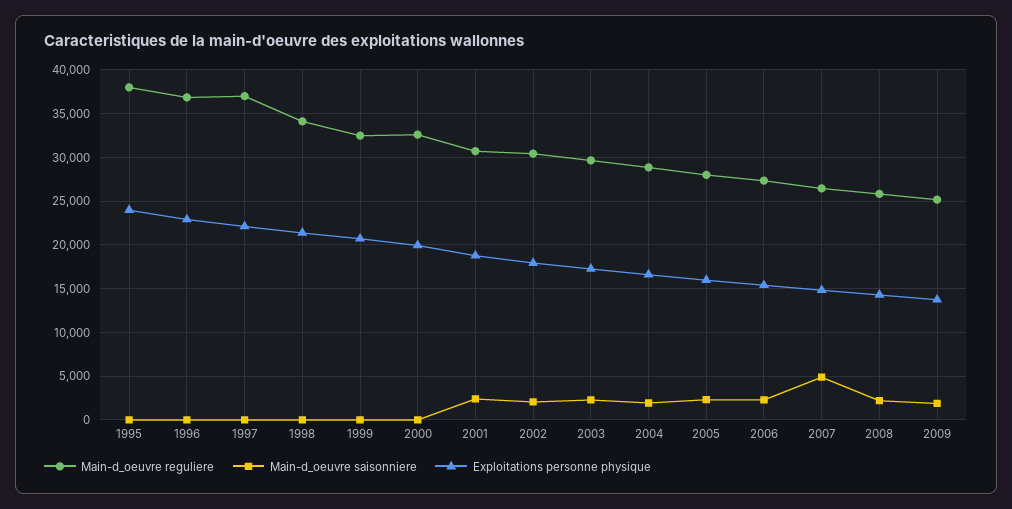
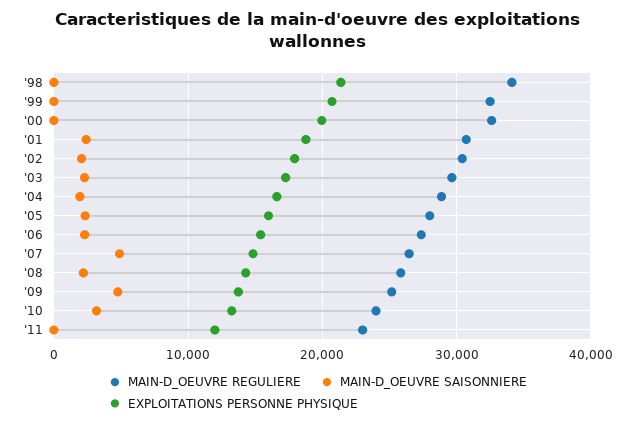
Main-d_oeuvre reguliere, 1995: 38000 -> none
Main-d_oeuvre saisonniere, 1995: 0 -> none
Exploitations personne physique, 1995: 24000 -> none
Main-d_oeuvre reguliere, 1996: 37000 -> none
Main-d_oeuvre saisonniere, 1996: 0 -> none
Exploitations personne physique, 1996: 23000 -> none
Main-d_oeuvre reguliere, 1997: 37000 -> none
Main-d_oeuvre saisonniere, 1997: 0 -> none
Exploitations personne physique, 1997: 22000 -> none
Main-d_oeuvre saisonniere, 2009: 2000 -> 5000
Main-d_oeuvre reguliere, '10: none -> 24000
Main-d_oeuvre saisonniere, '10: none -> 3000
Exploitations personne physique, '10: none -> 13000
Main-d_oeuvre reguliere, '11: none -> 23000
Main-d_oeuvre saisonniere, '11: none -> 0
Exploitations personne physique, '11: none -> 12000

